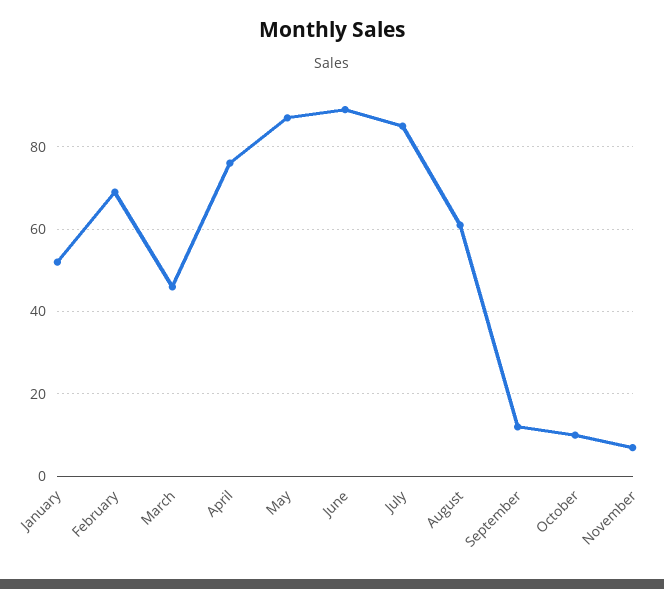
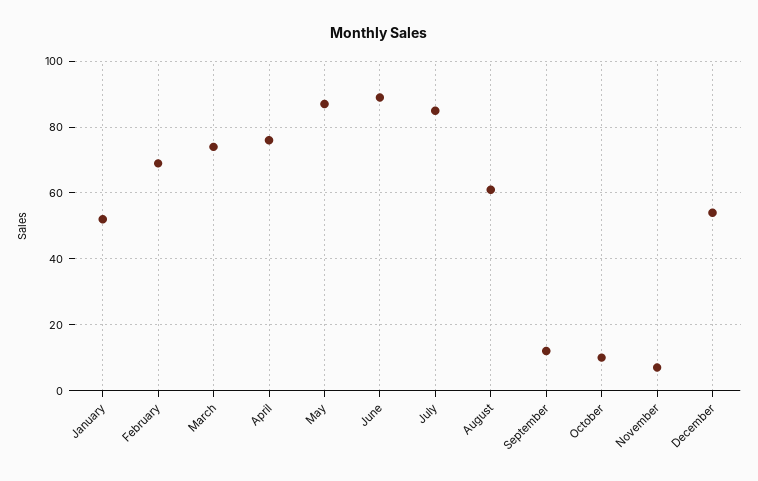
March: 45 -> 75
December: none -> 55

